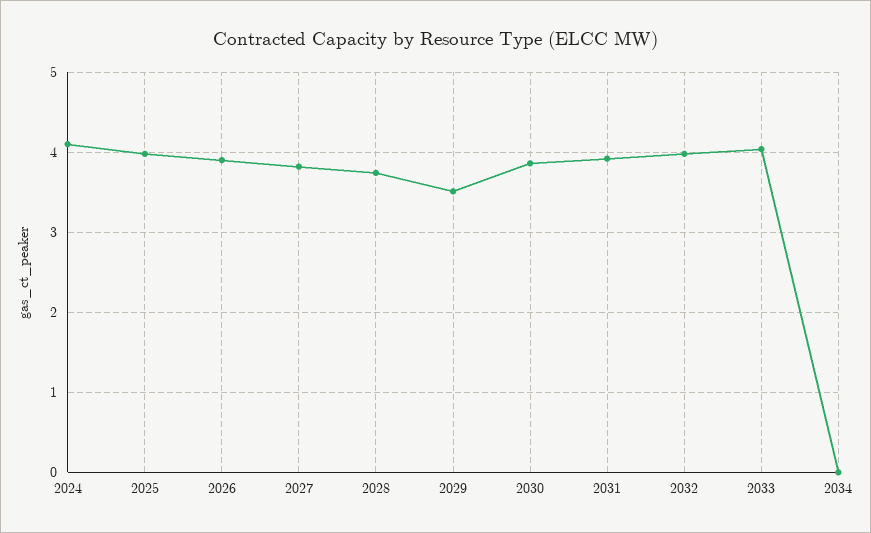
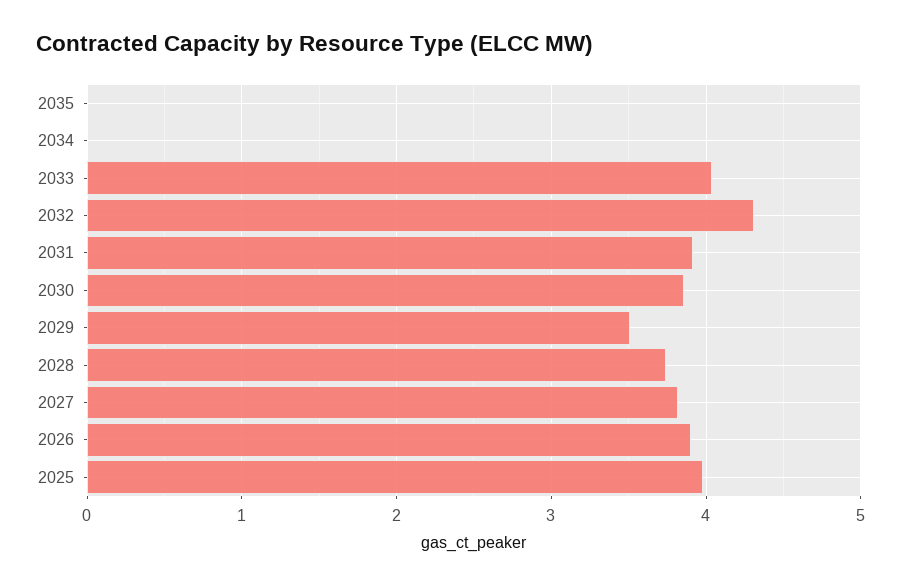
2024: 4.1 -> none
2032: 4 -> 4.3
2035: none -> 0

